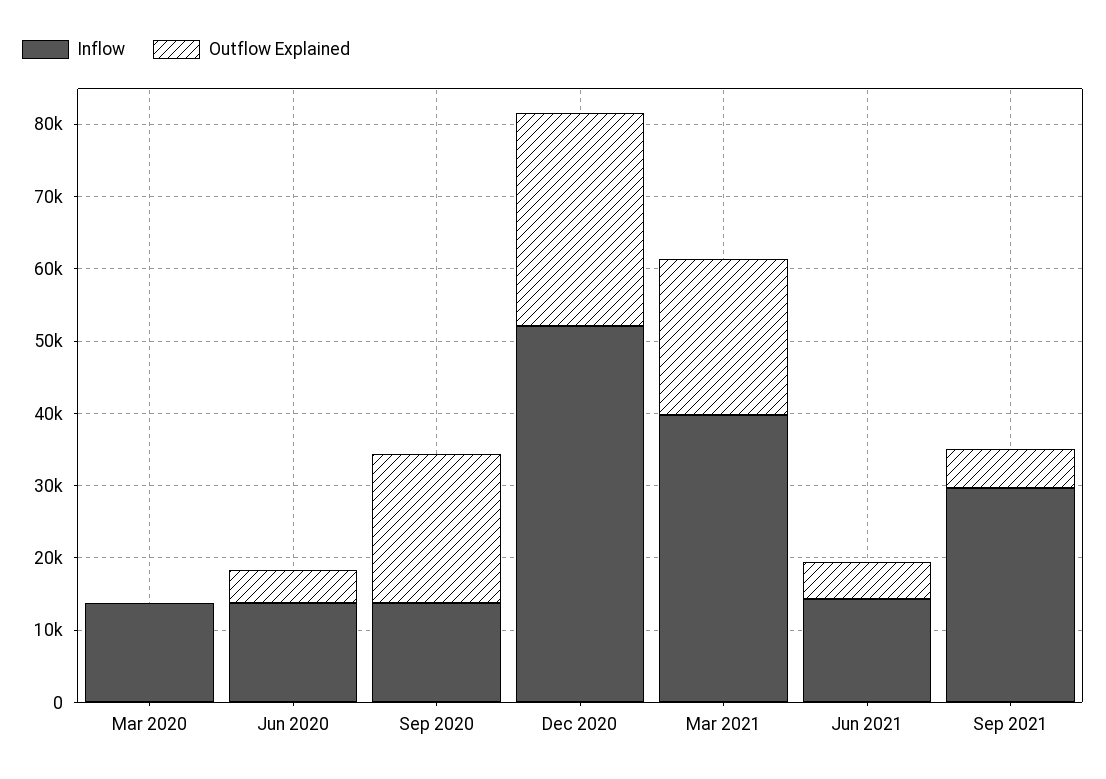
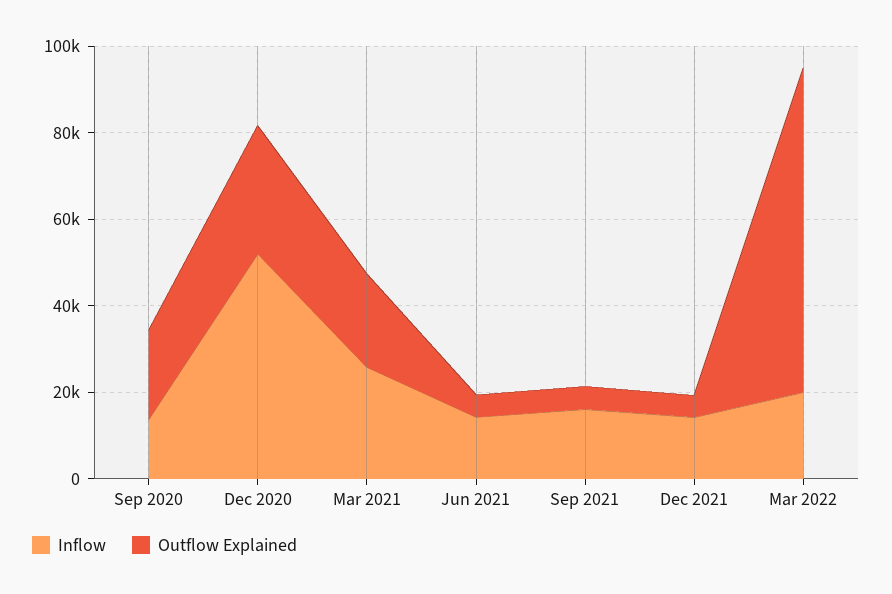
Inflow, Mar 2020: 14000 -> none
Outflow Explained, Mar 2020: 0 -> none
Inflow, Jun 2020: 14000 -> none
Outflow Explained, Jun 2020: 4000 -> none
Inflow, Mar 2021: 40000 -> 25000
Inflow, Sep 2021: 30000 -> 15000
Inflow, Dec 2021: none -> 15000
Outflow Explained, Dec 2021: none -> 5000
Inflow, Mar 2022: none -> 20000
Outflow Explained, Mar 2022: none -> 75000

